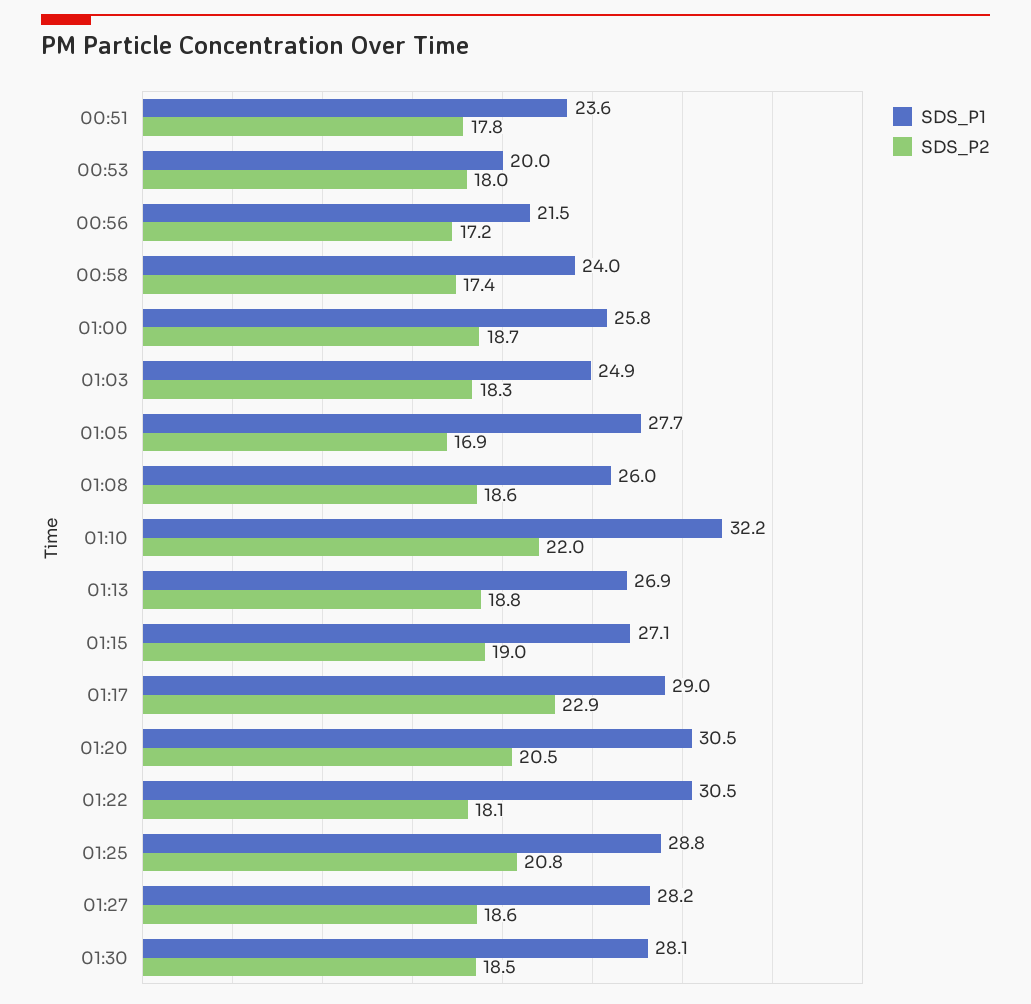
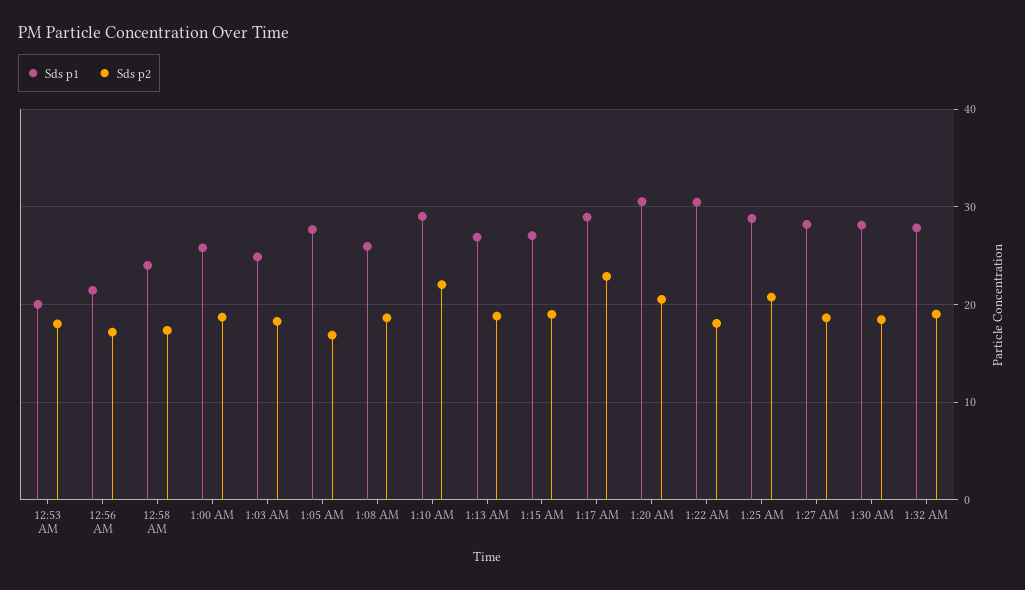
SDS_P1, 00:51: 23.6 -> none
SDS_P2, 00:51: 17.8 -> none
SDS_P1, 01:10: 32.2 -> 29
SDS_P1, 1:32 AM: none -> 28
SDS_P2, 1:32 AM: none -> 19

